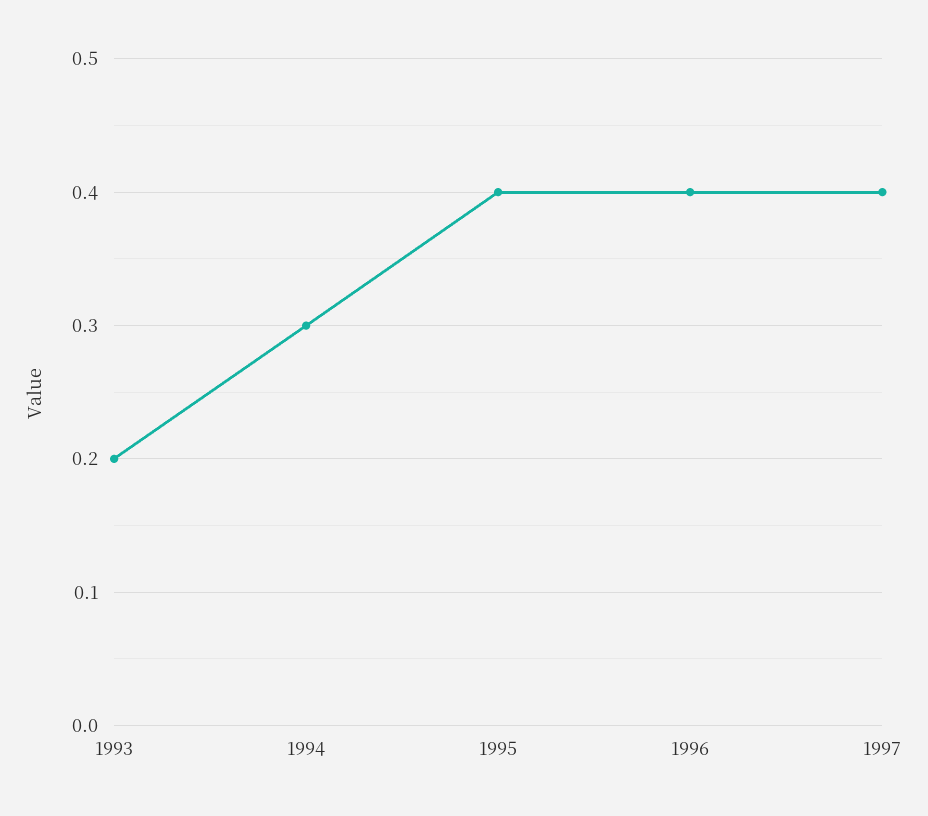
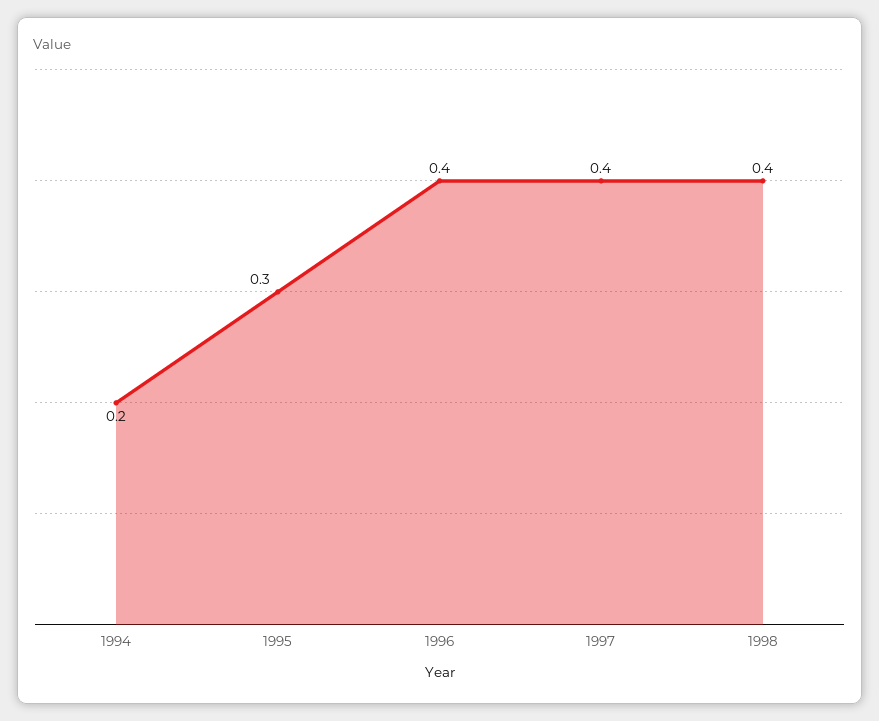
1993: 0.2 -> none
1994: 0.3 -> 0.2
1995: 0.4 -> 0.3
1998: none -> 0.4

